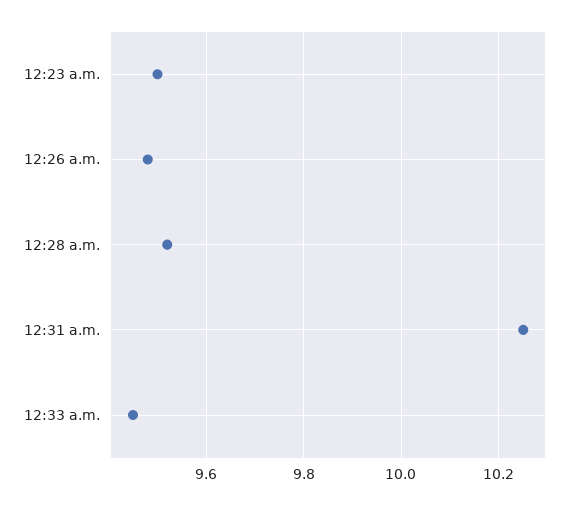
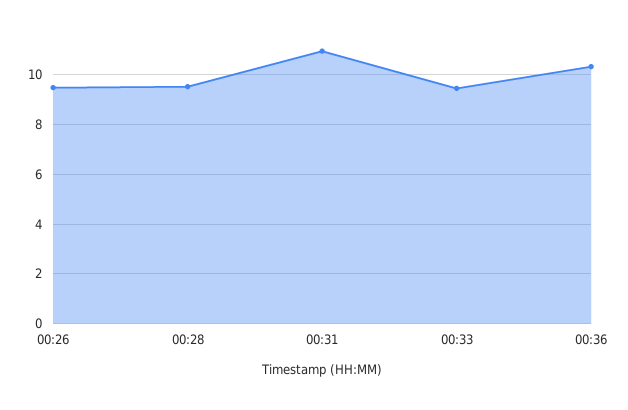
12:23 a.m.: 9.5 -> none
12:31 a.m.: 10.25 -> 11
00:36: none -> 10.25

